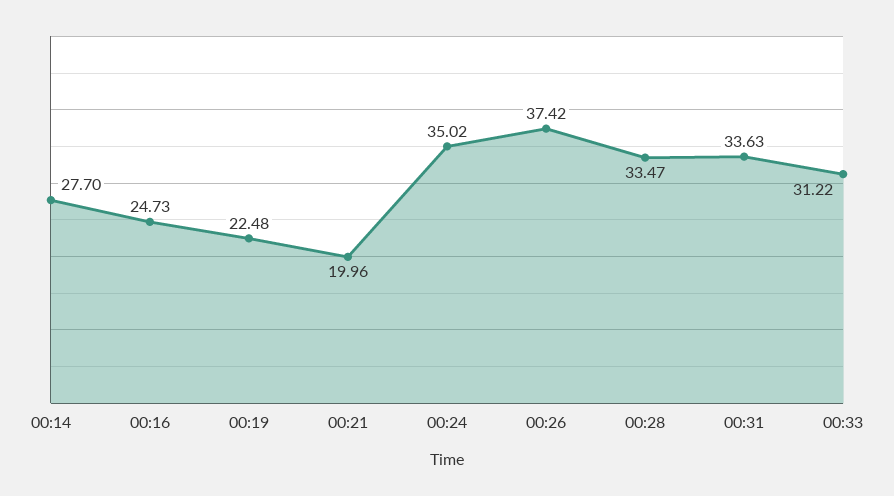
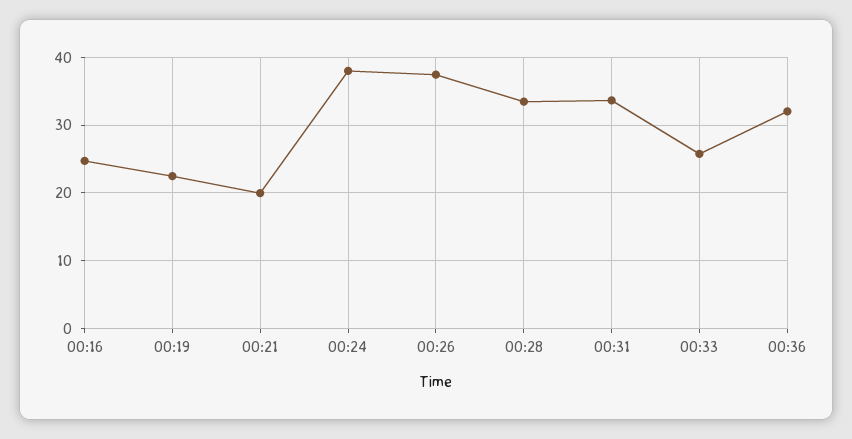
00:14: 27.7 -> none
00:24: 35.02 -> 38
00:33: 31.22 -> 26
00:36: none -> 32

